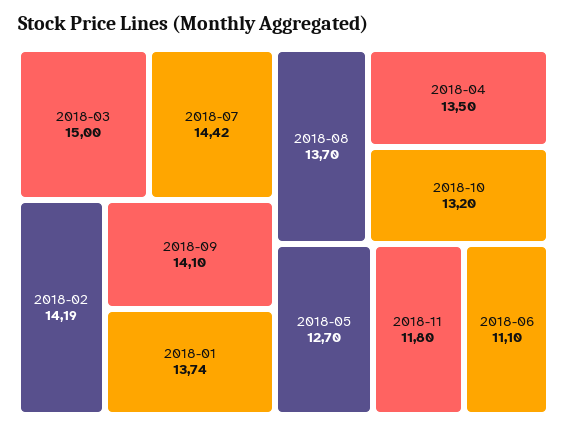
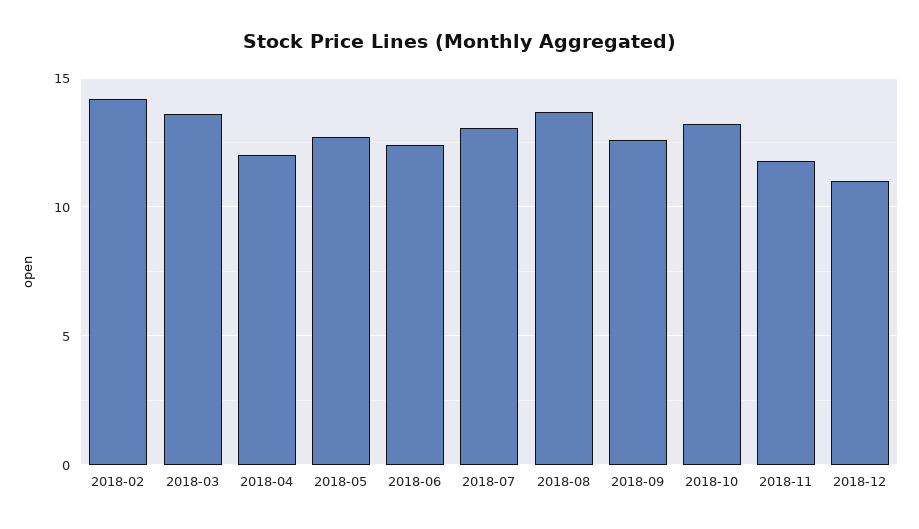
2018-03: 15 -> 13.5
2018-07: 14.42 -> 13
2018-09: 14.1 -> 12.5
2018-01: 13.74 -> none
2018-04: 13.5 -> 12
2018-06: 11.1 -> 12.5
2018-12: none -> 11

